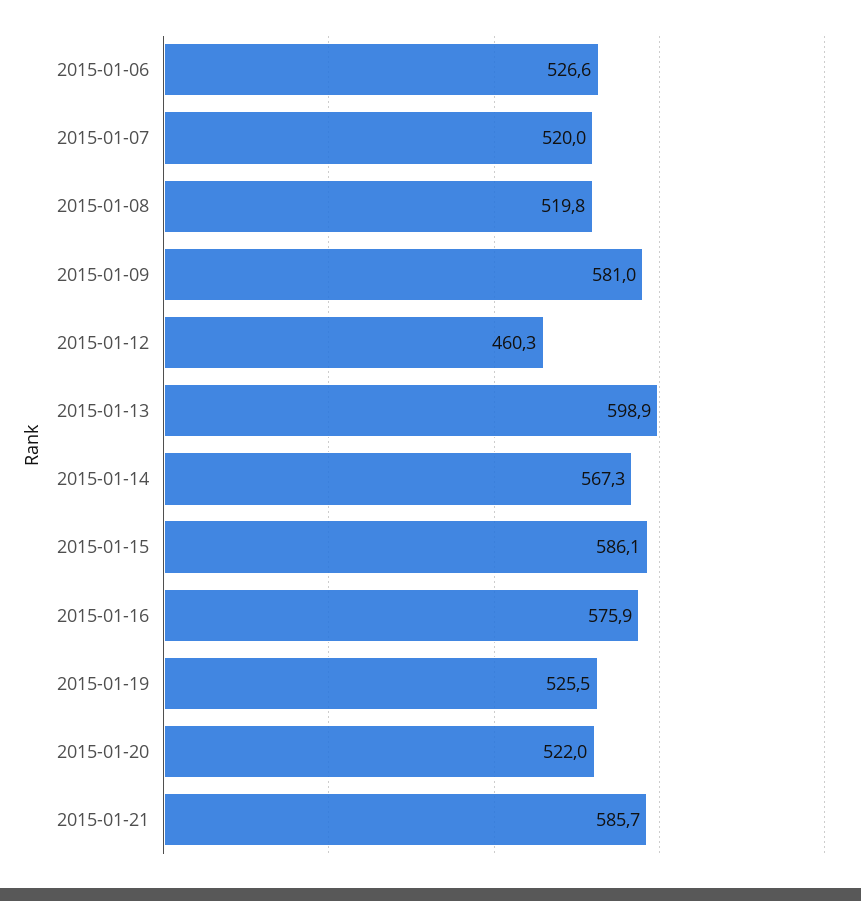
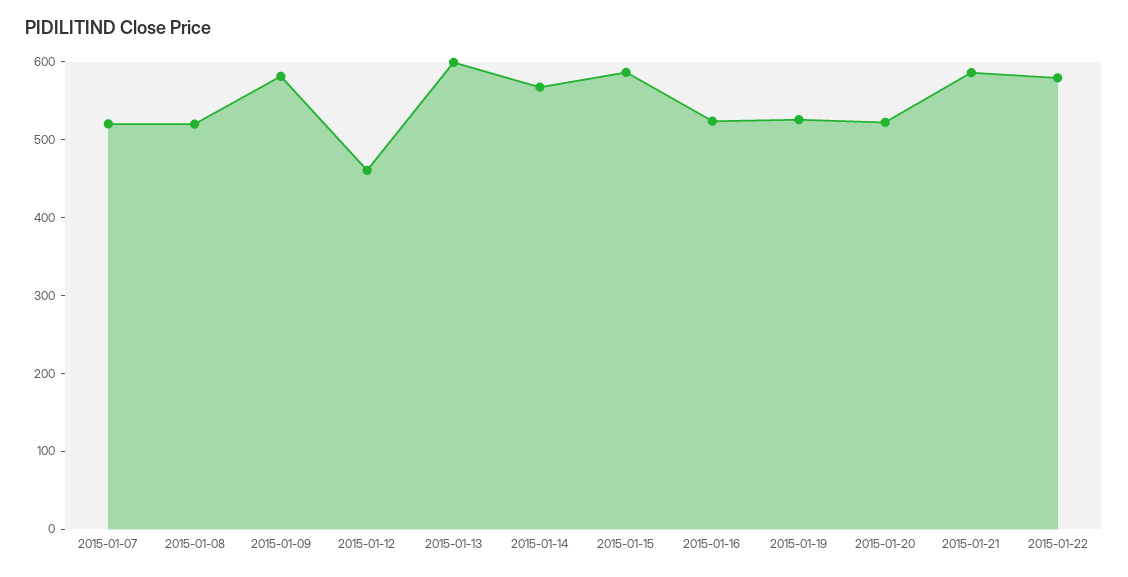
2015-01-06: 526.6 -> none
2015-01-16: 575.9 -> 520
2015-01-22: none -> 580

